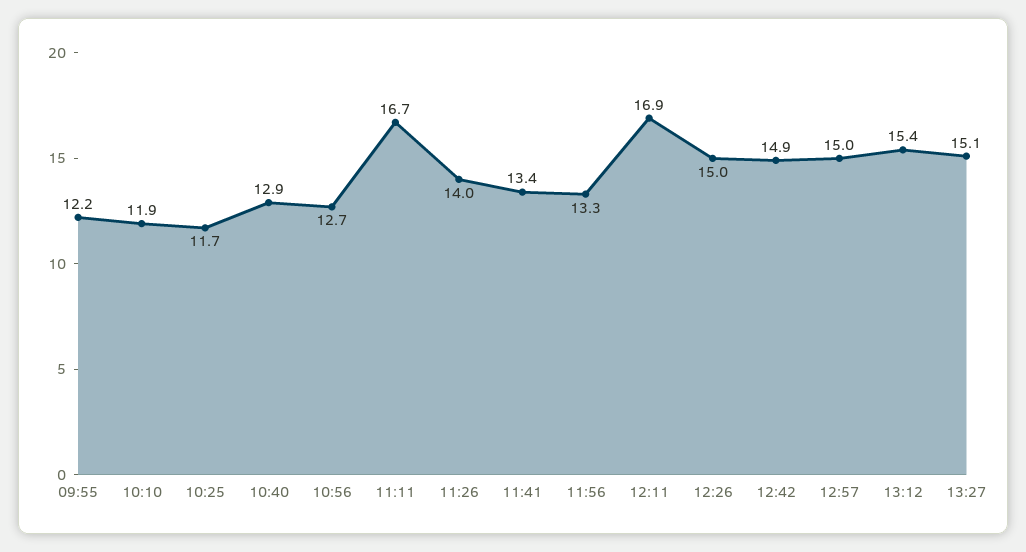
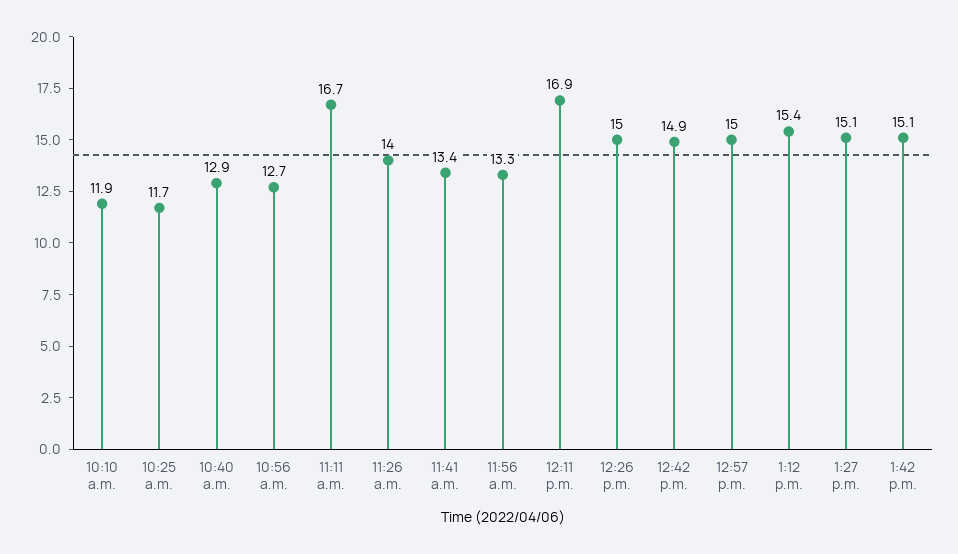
09:55: 12.2 -> none
1:42 p.m.: none -> 15.1

